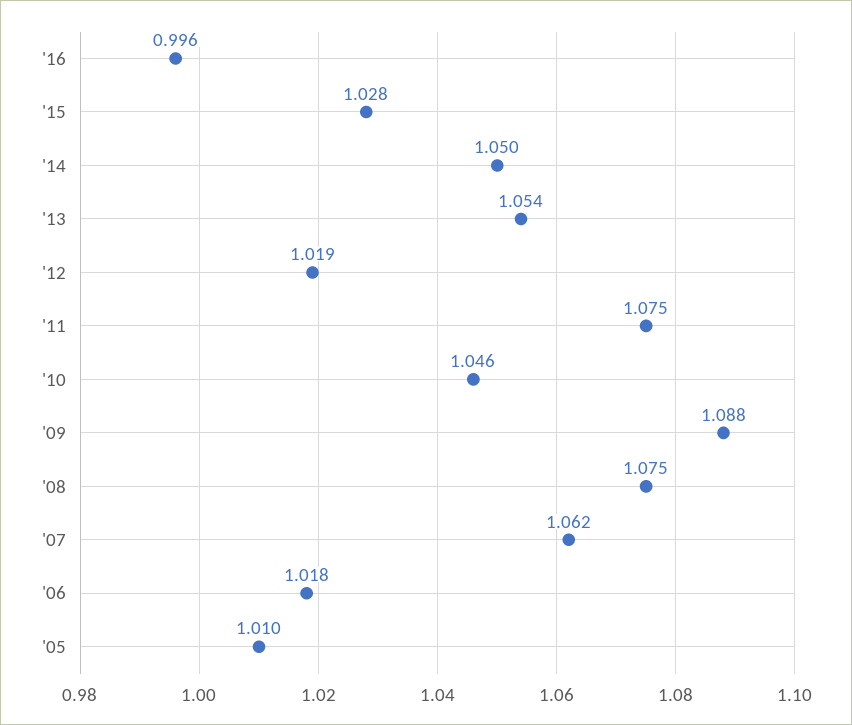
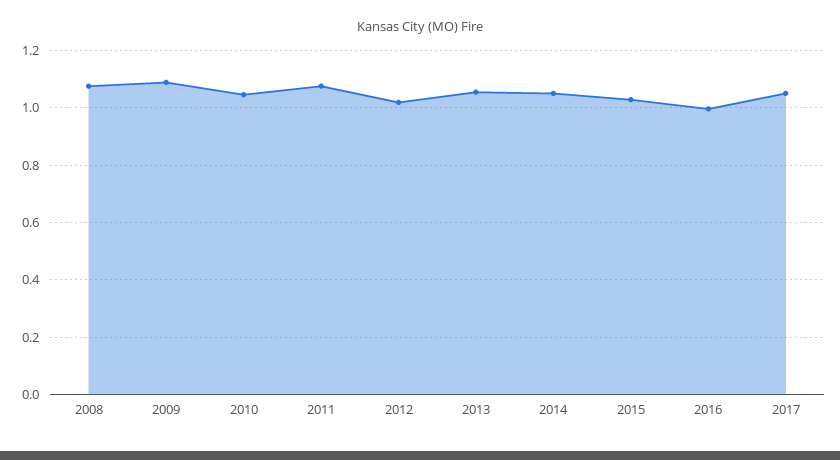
'07: 1.062 -> none
'06: 1.018 -> none
'05: 1.01 -> none
2017: none -> 1.05

